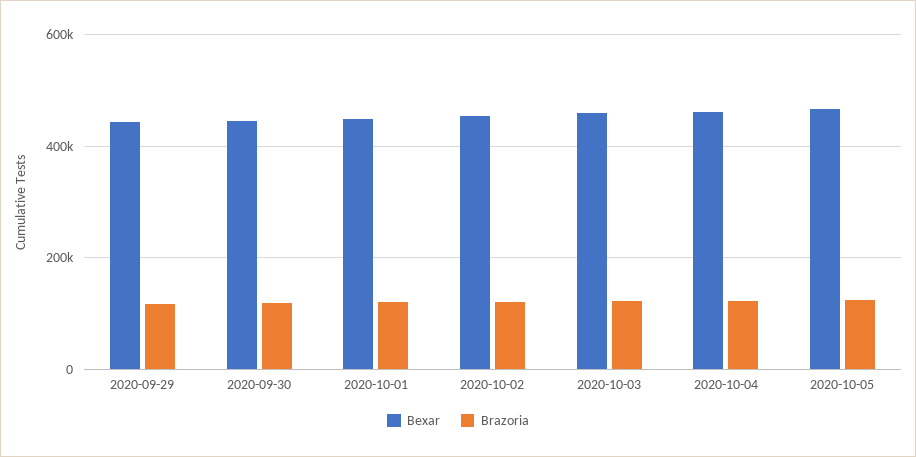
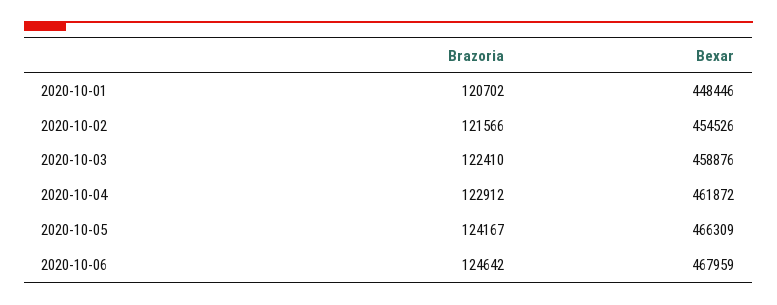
Bexar, 2020-09-29: 440000 -> none
Brazoria, 2020-09-29: 120000 -> none
Bexar, 2020-09-30: 440000 -> none
Brazoria, 2020-09-30: 120000 -> none
Brazoria, 2020-10-06: none -> 124642
Bexar, 2020-10-06: none -> 467959

